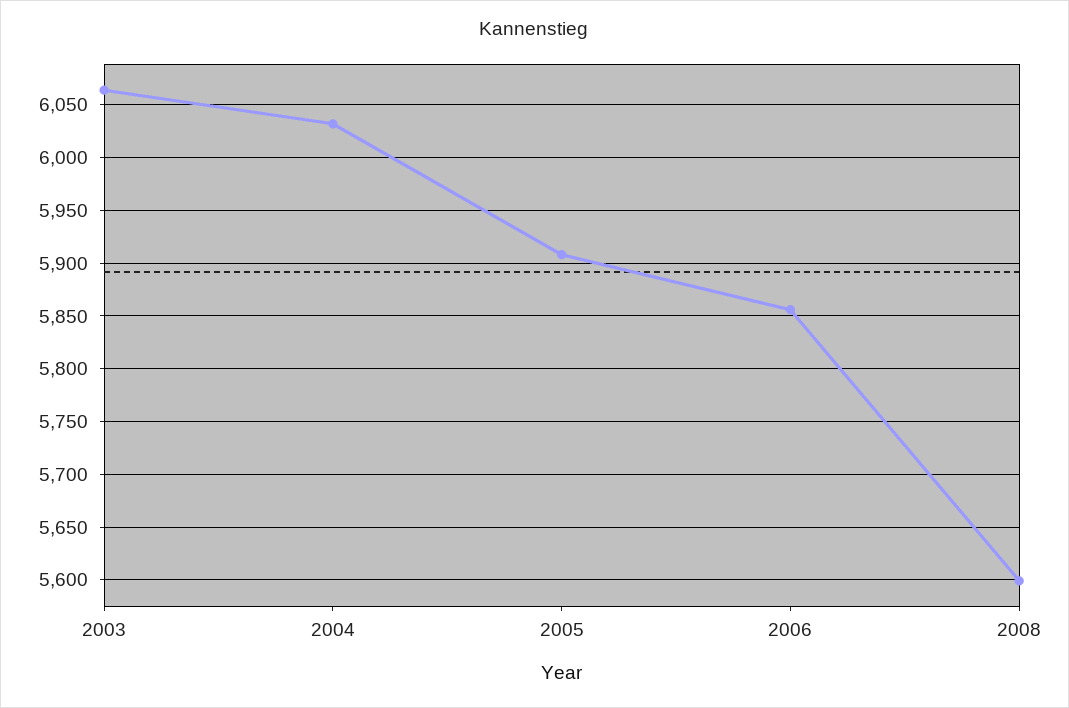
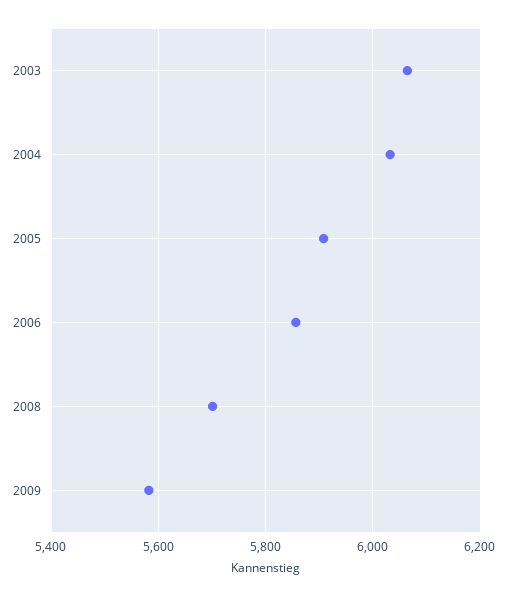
2008: 5600 -> 5700
2009: none -> 5580

